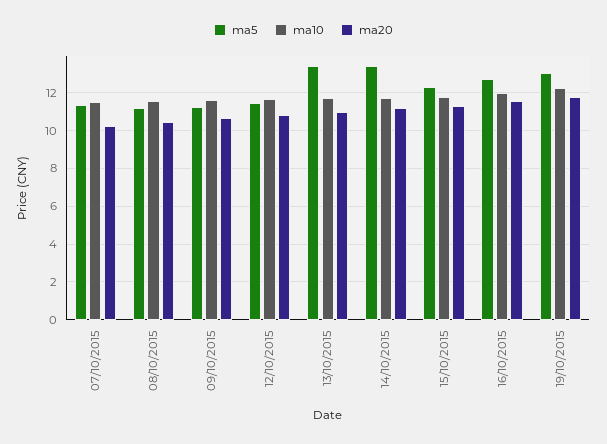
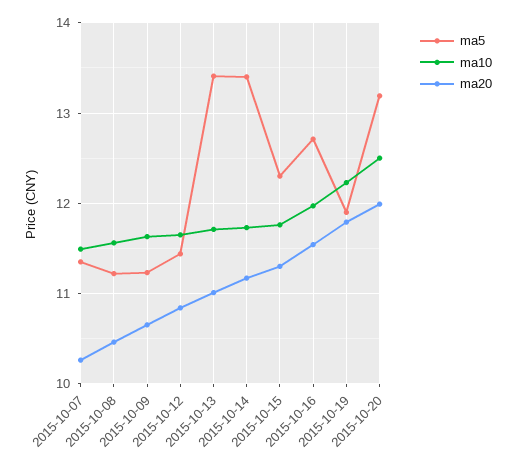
ma5, 19/10/2015: 13 -> 11.9
ma5, 2015-10-20: none -> 13.2
ma10, 2015-10-20: none -> 12.5
ma20, 2015-10-20: none -> 12

